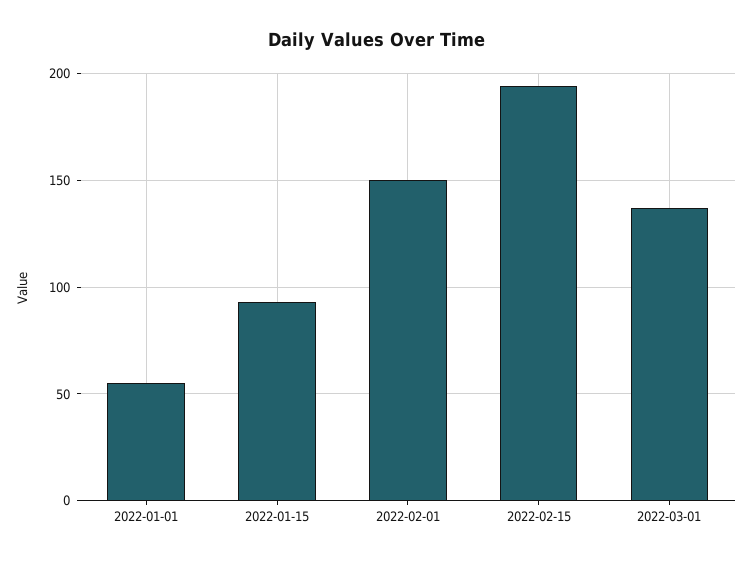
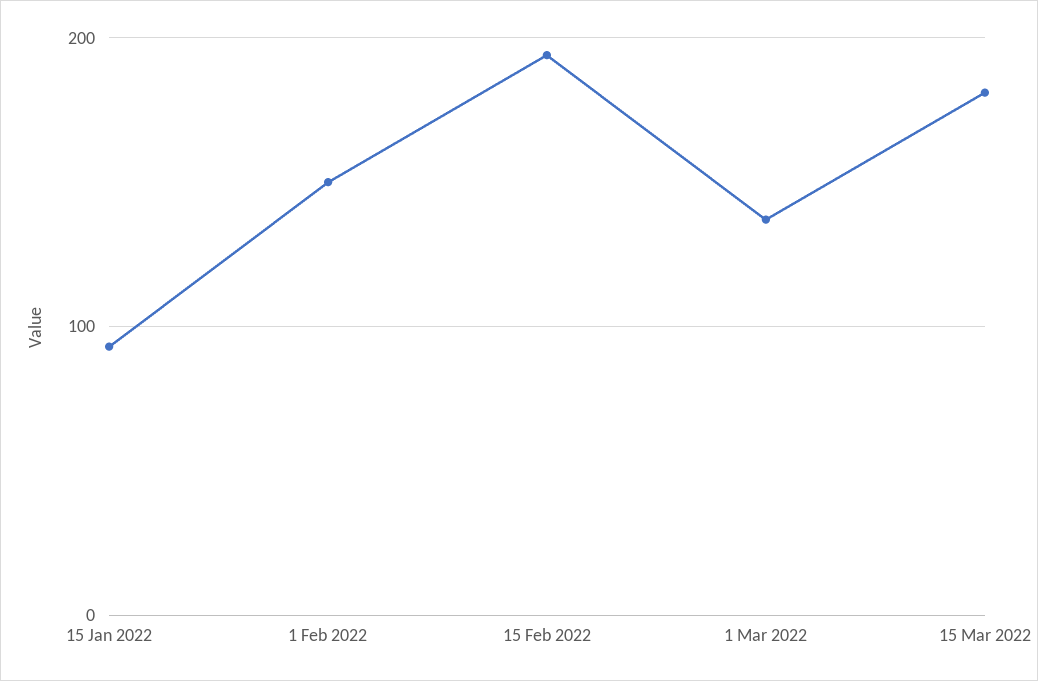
2022-01-01: 55 -> none
15 Mar 2022: none -> 180

